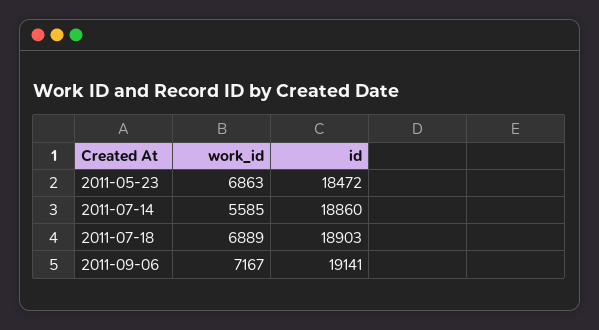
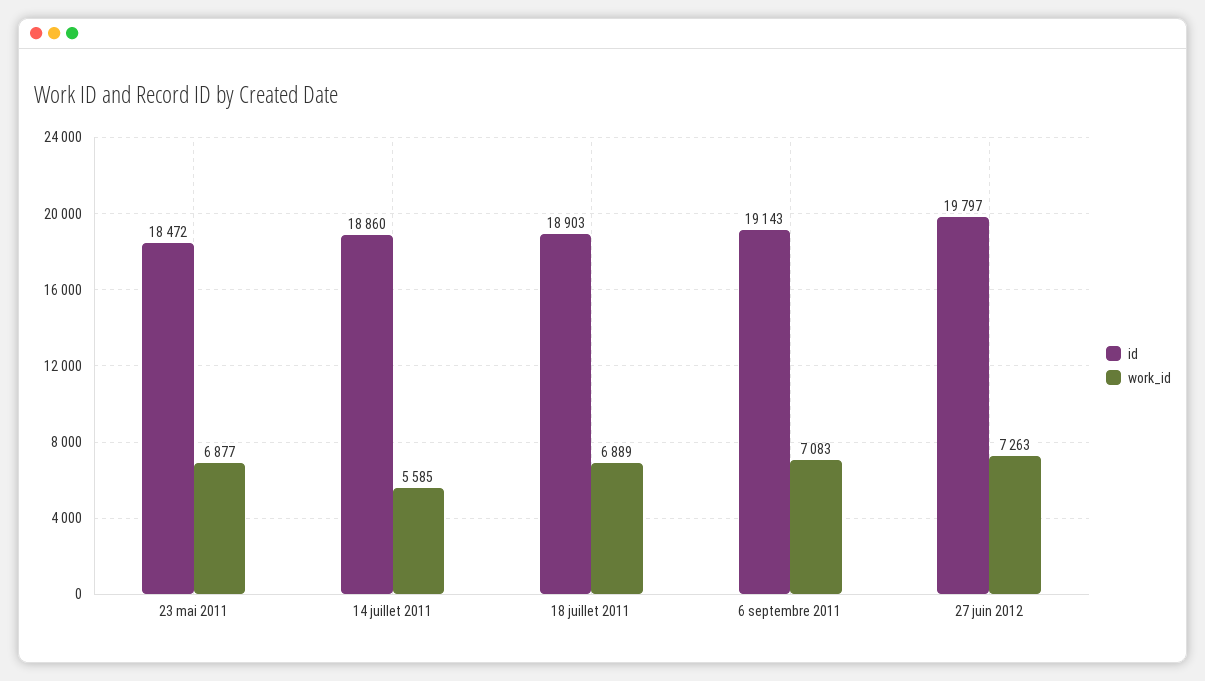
work_id, 2011-05-23: 6863 -> 6877
work_id, 2011-09-06: 7167 -> 7083
id, 2011-09-06: 19141 -> 19143
id, 27 juin 2012: none -> 19797
work_id, 27 juin 2012: none -> 7263

